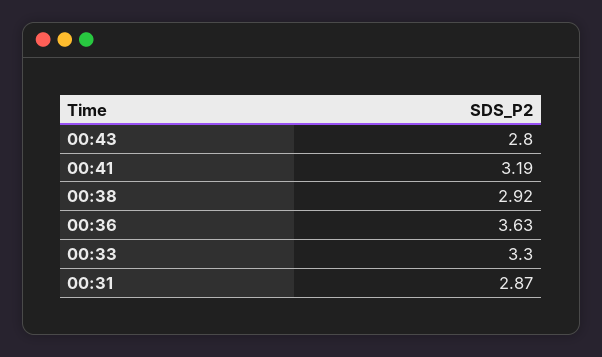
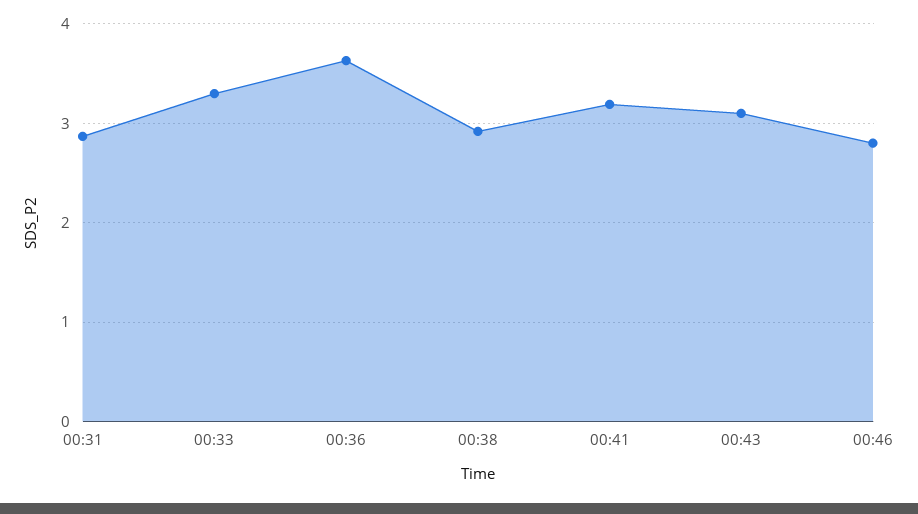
00:43: 2.8 -> 3.1
00:46: none -> 2.8

